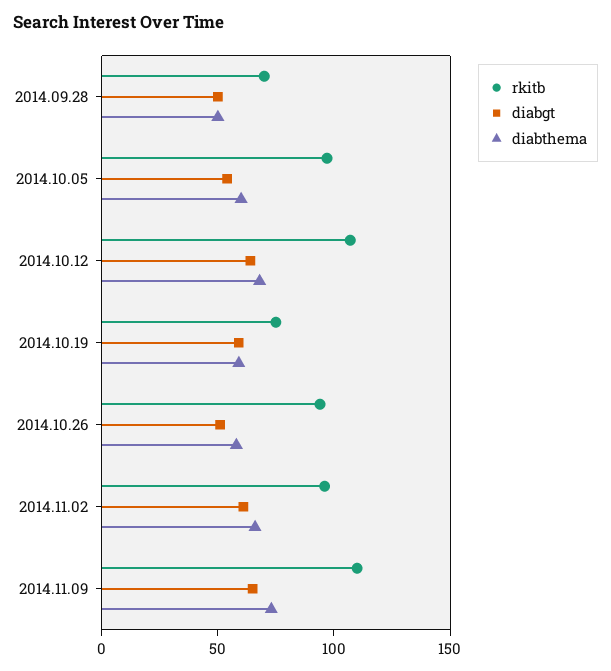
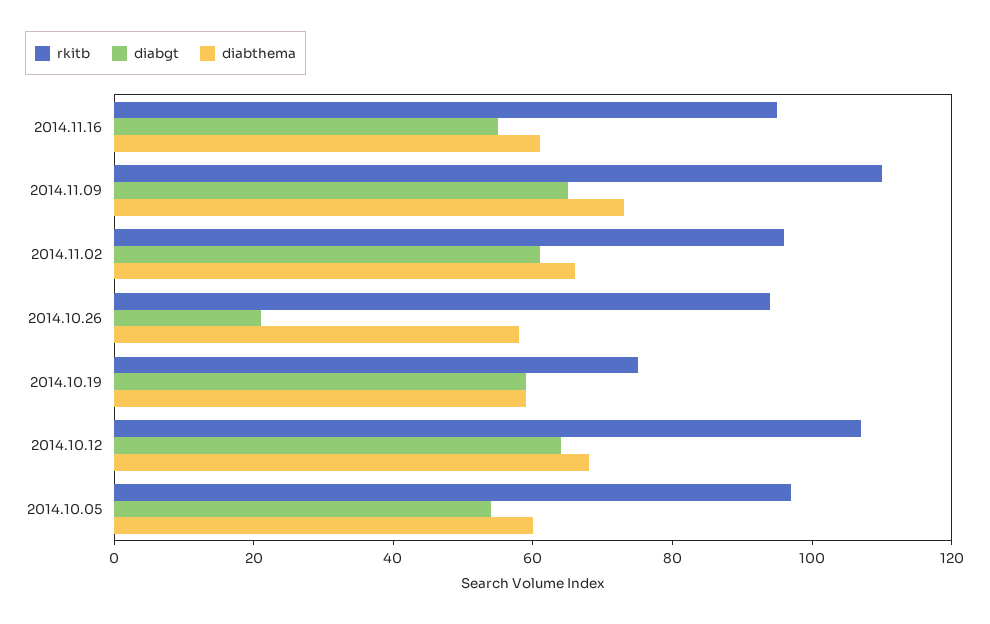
rkitb, 2014.09.28: 70 -> none
diabgt, 2014.09.28: 50 -> none
diabthema, 2014.09.28: 50 -> none
diabgt, 2014.10.26: 50 -> 20
rkitb, 2014.11.16: none -> 95
diabgt, 2014.11.16: none -> 55
diabthema, 2014.11.16: none -> 60

